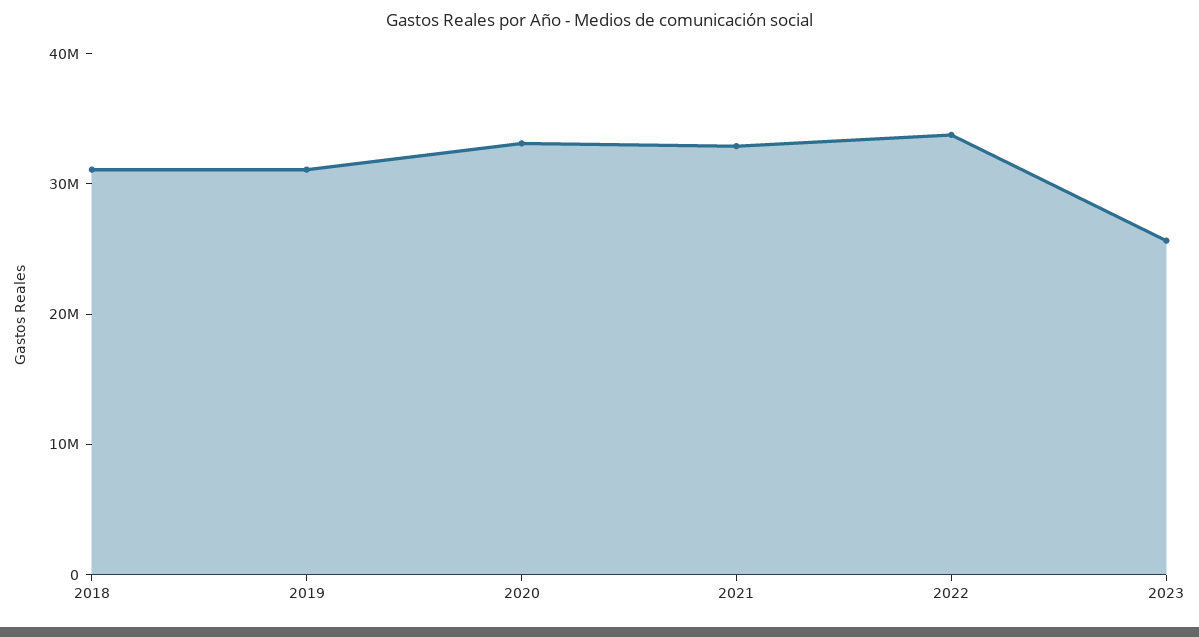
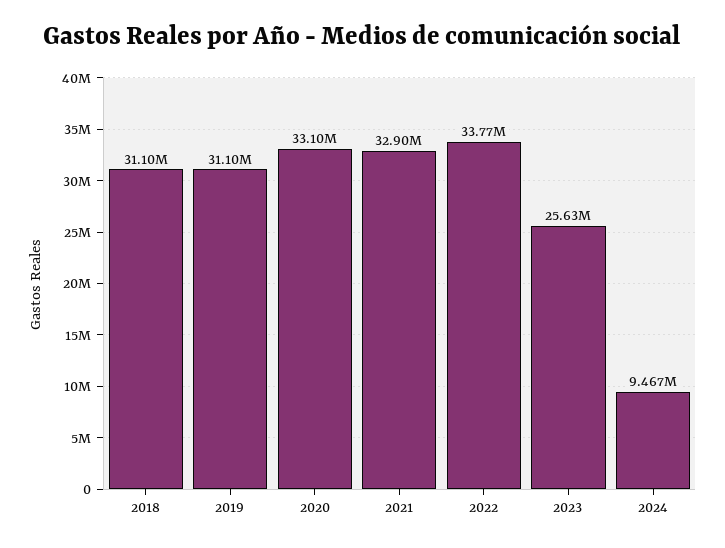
2024: none -> 9467000

